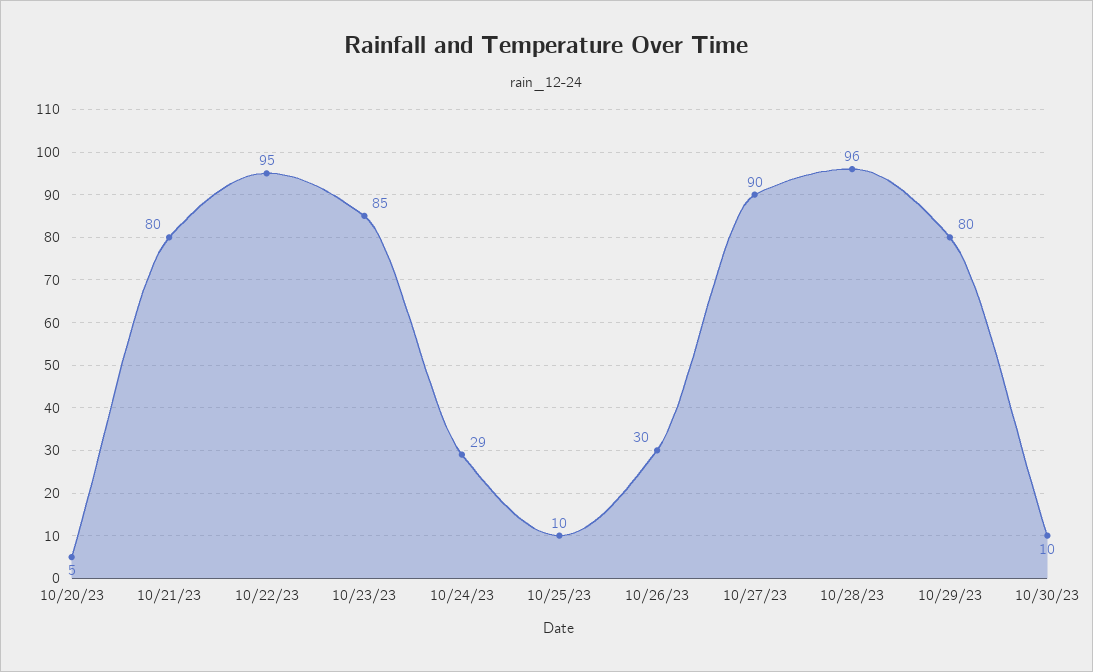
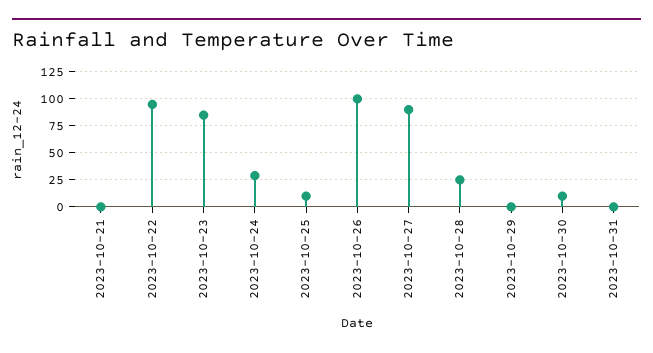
10/20/23: 5 -> none
10/21/23: 80 -> 0
10/26/23: 30 -> 100
10/28/23: 96 -> 25
10/29/23: 80 -> 0
2023-10-31: none -> 0

